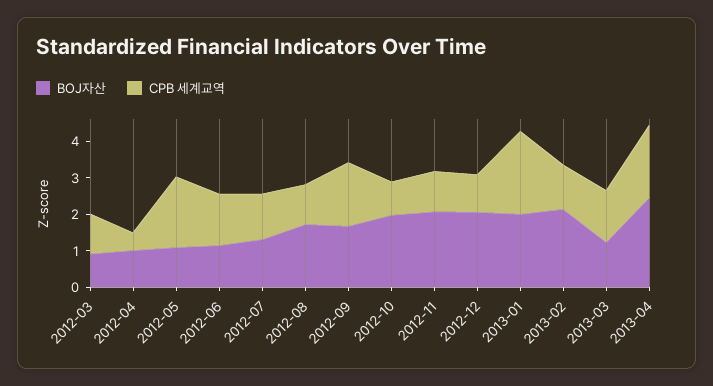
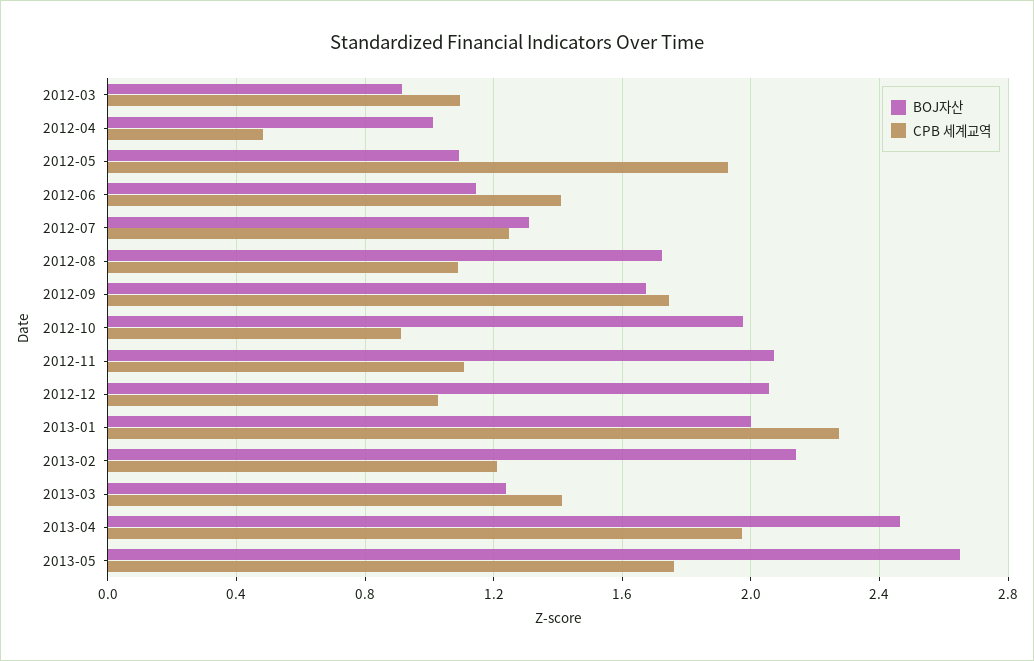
BOJ자산, 2013-05: none -> 2.65
CPB 세계교역, 2013-05: none -> 1.75

